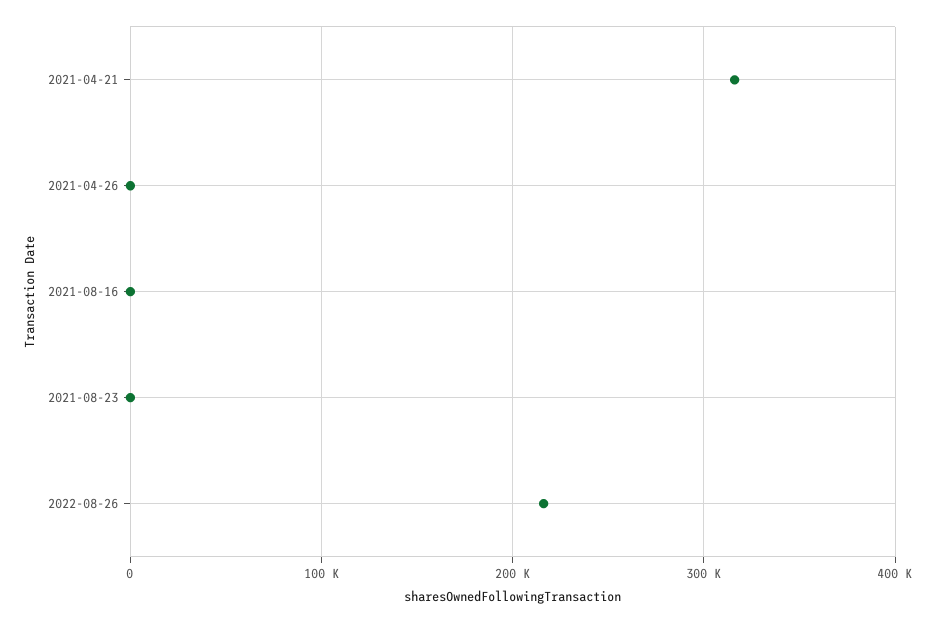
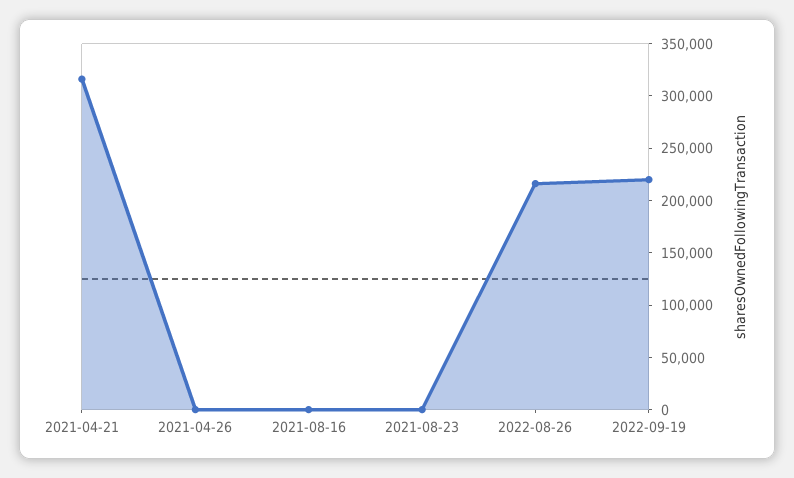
2022-09-19: none -> 220000

